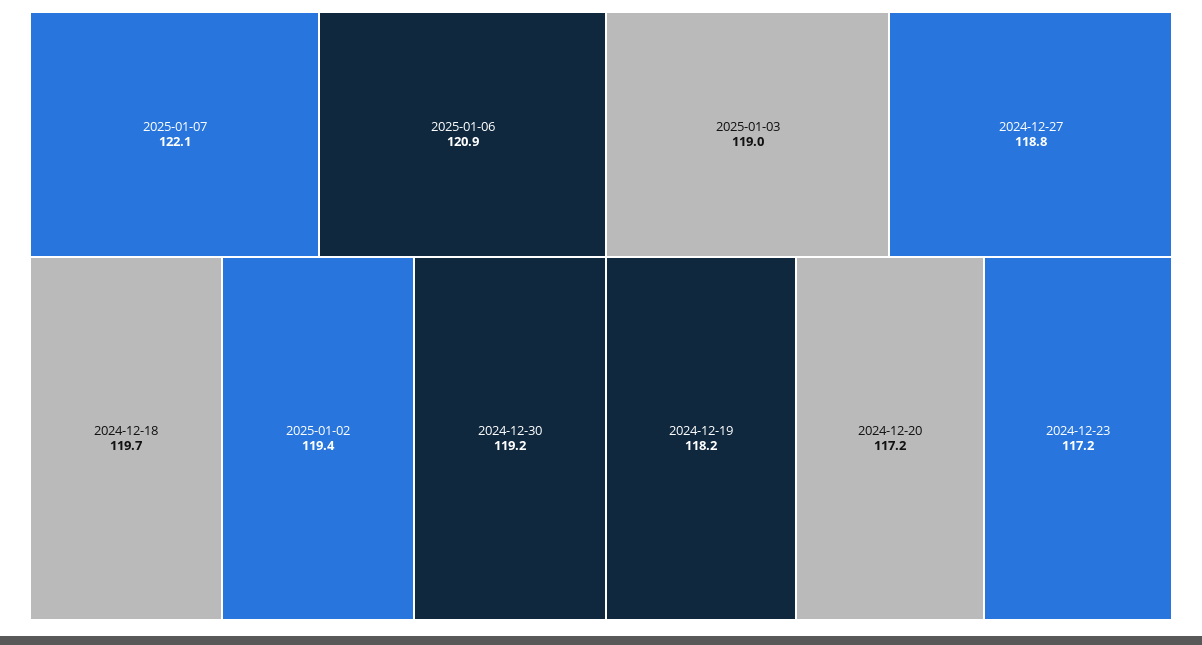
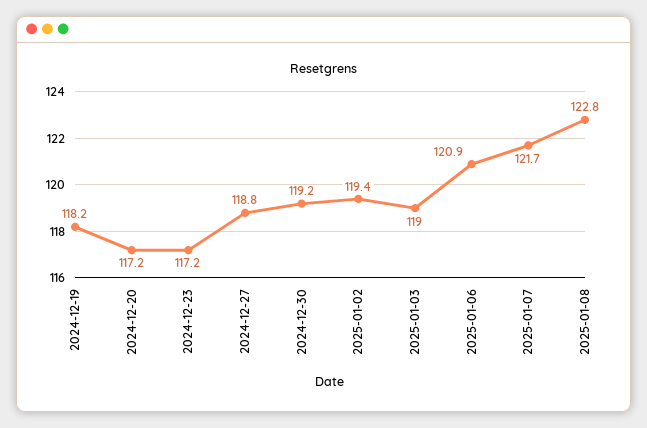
2025-01-07: 122.1 -> 121.7
2024-12-18: 119.7 -> none
2025-01-08: none -> 122.8

